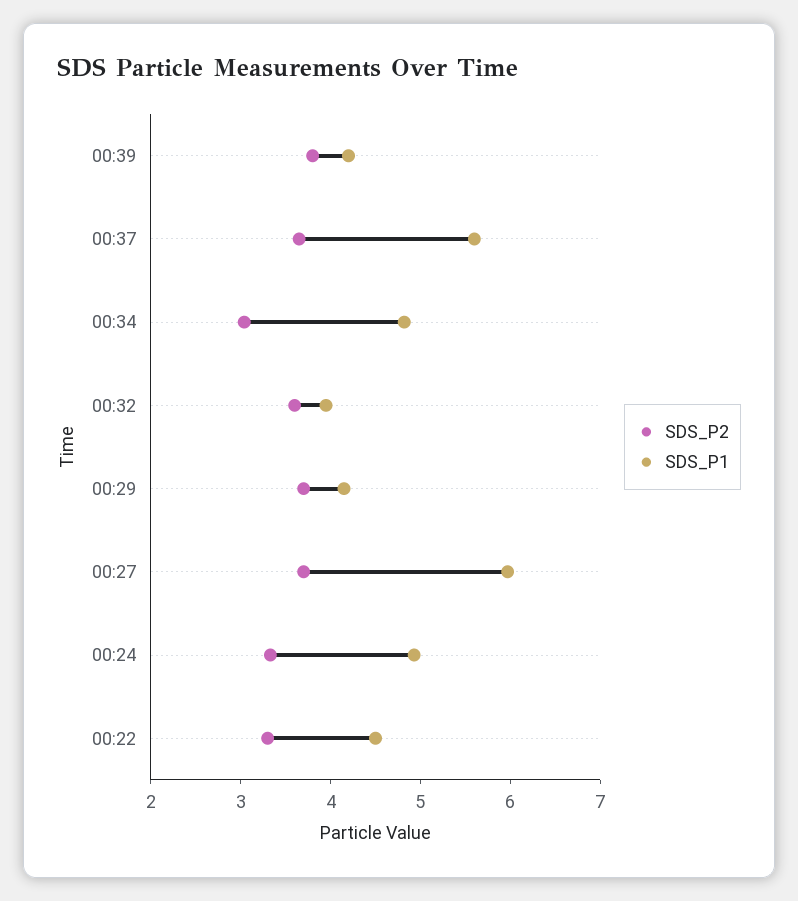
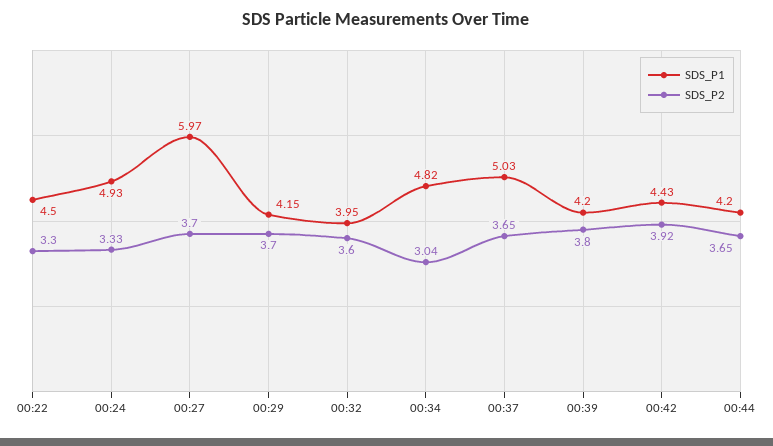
SDS_P1, 00:37: 5.6 -> 5.03
SDS_P1, 00:42: none -> 4.43
SDS_P2, 00:42: none -> 3.92
SDS_P1, 00:44: none -> 4.2
SDS_P2, 00:44: none -> 3.65

